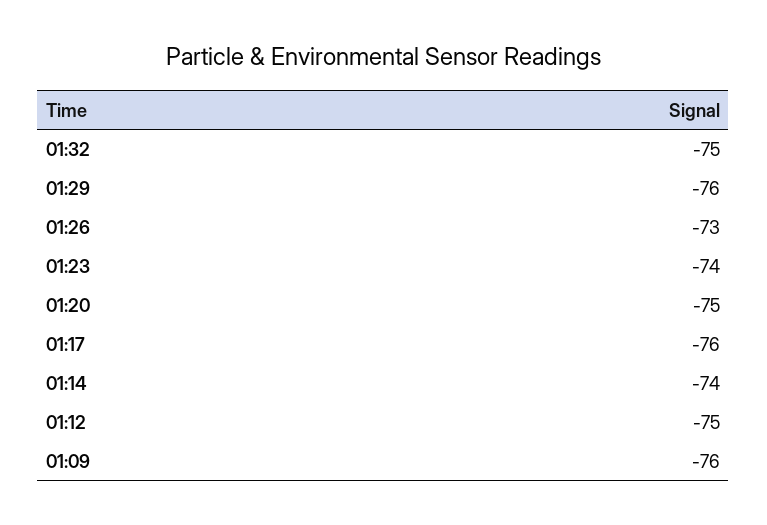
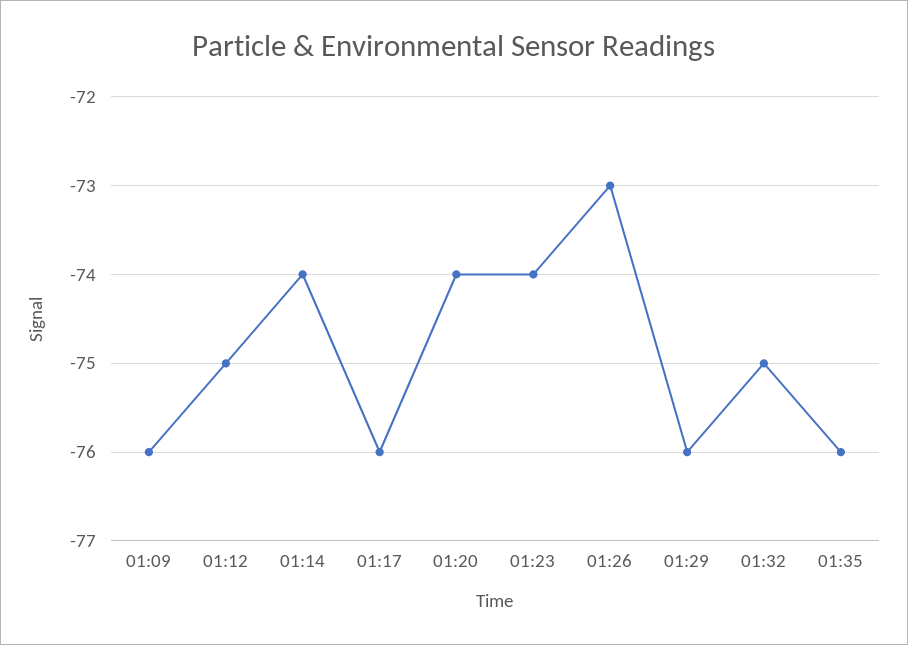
01:20: -75 -> -74
01:35: none -> -76

